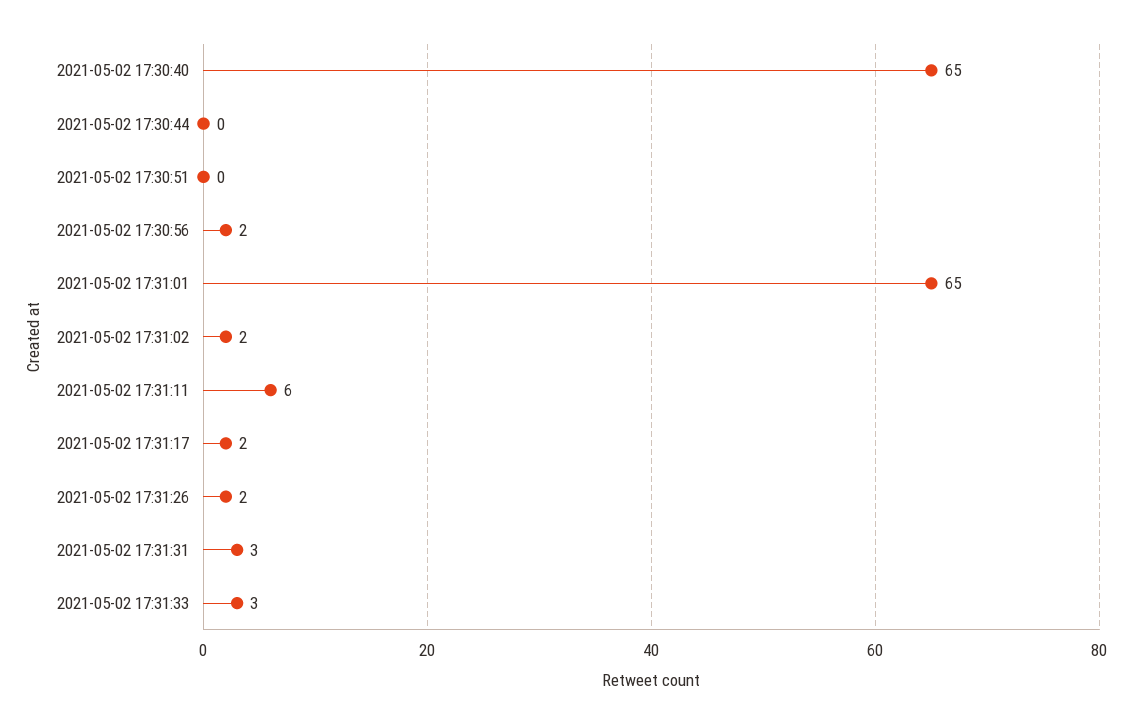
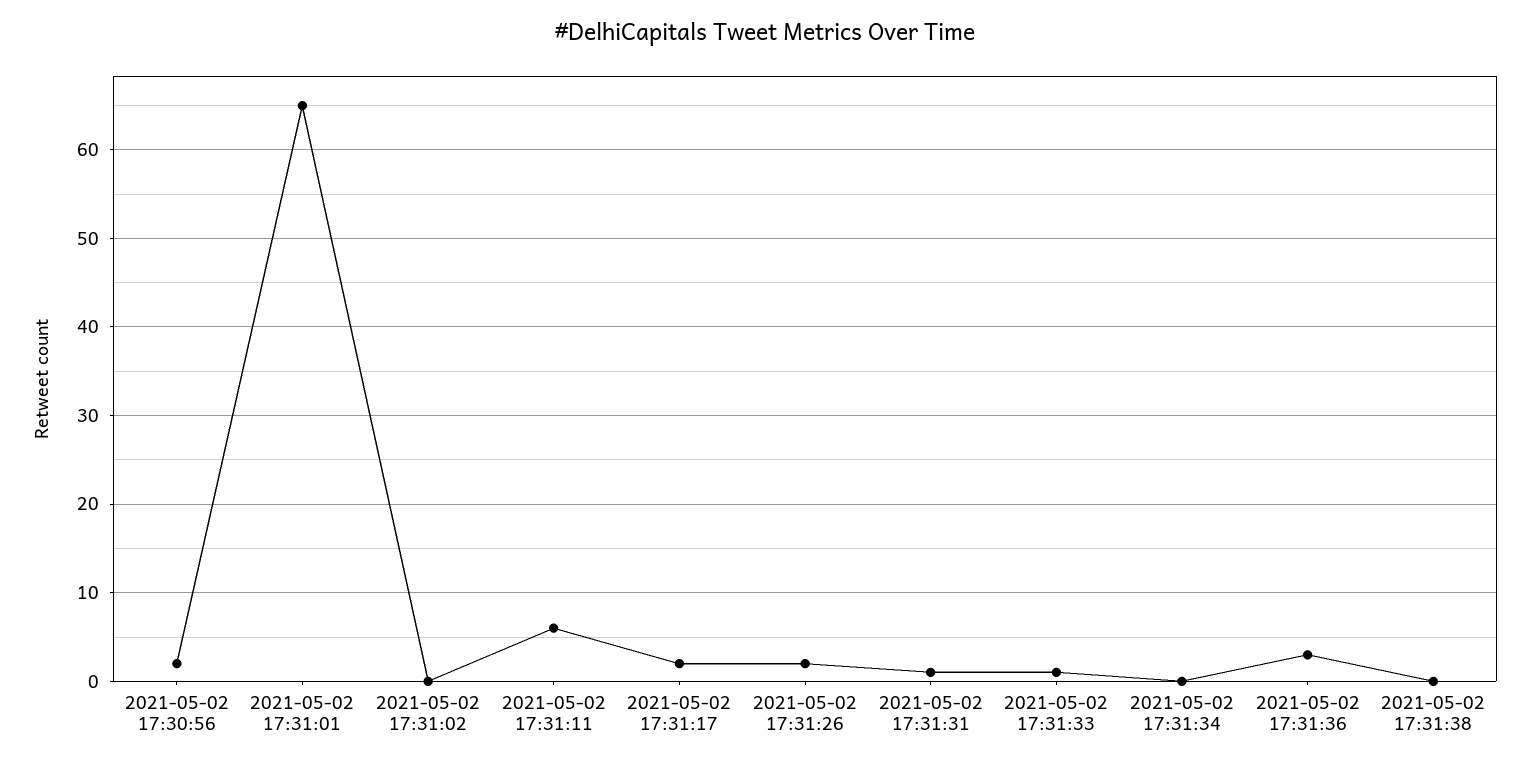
2021-05-02 17:30:40: 65 -> none
2021-05-02 17:30:44: 0 -> none
2021-05-02 17:30:51: 0 -> none
2021-05-02 17:31:02: 2 -> 0
2021-05-02 17:31:31: 3 -> 1
2021-05-02 17:31:33: 3 -> 1
2021-05-02 17:31:34: none -> 0
2021-05-02 17:31:36: none -> 3
2021-05-02 17:31:38: none -> 0

